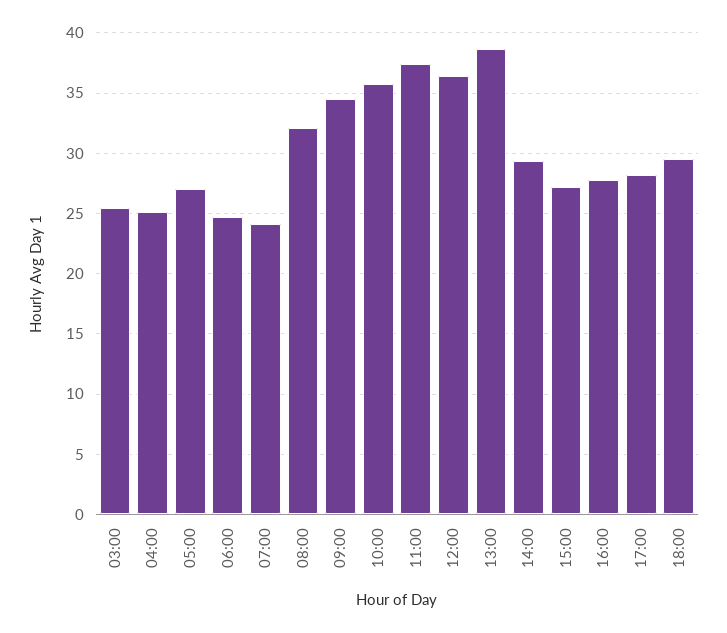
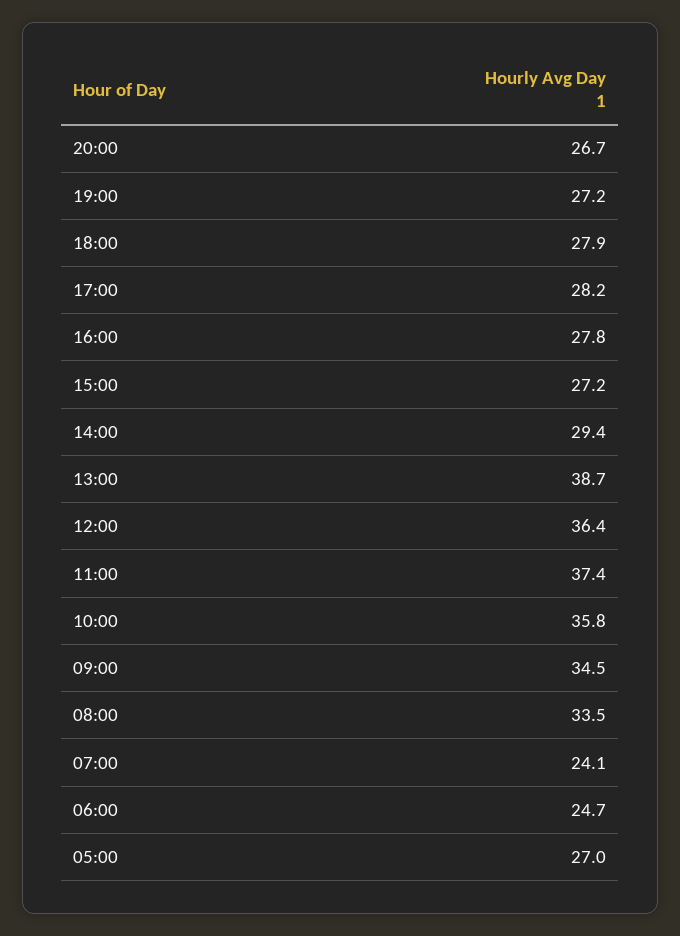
03:00: 25.5 -> none
04:00: 25 -> none
08:00: 32 -> 33.5
18:00: 29.5 -> 27.9
20:00: none -> 26.7
19:00: none -> 27.2

